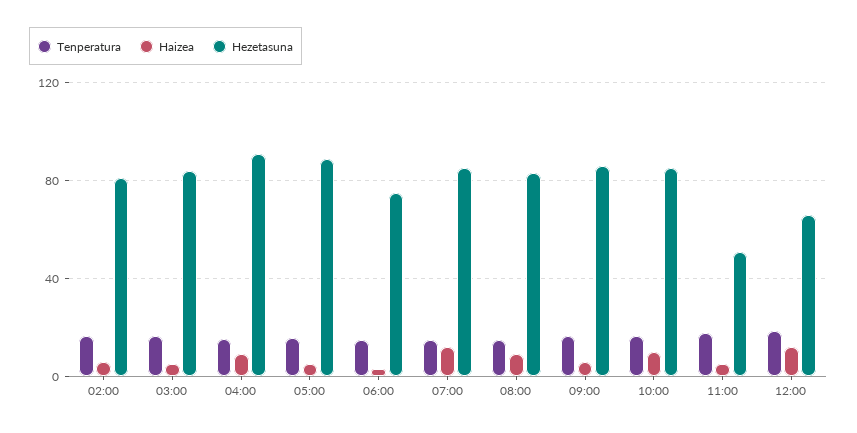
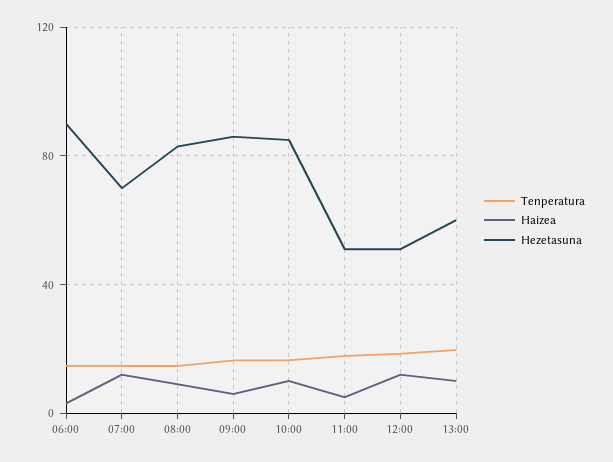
Tenperatura, 02:00: 15 -> none
Haizea, 02:00: 5 -> none
Hezetasuna, 02:00: 80 -> none
Tenperatura, 03:00: 15 -> none
Haizea, 03:00: 5 -> none
Hezetasuna, 03:00: 85 -> none
Tenperatura, 04:00: 15 -> none
Haizea, 04:00: 10 -> none
Hezetasuna, 04:00: 90 -> none
Tenperatura, 05:00: 15 -> none
Haizea, 05:00: 5 -> none
Hezetasuna, 05:00: 90 -> none
Hezetasuna, 06:00: 75 -> 90
Hezetasuna, 07:00: 85 -> 70
Hezetasuna, 12:00: 65 -> 50
Tenperatura, 13:00: none -> 20
Haizea, 13:00: none -> 10
Hezetasuna, 13:00: none -> 60

